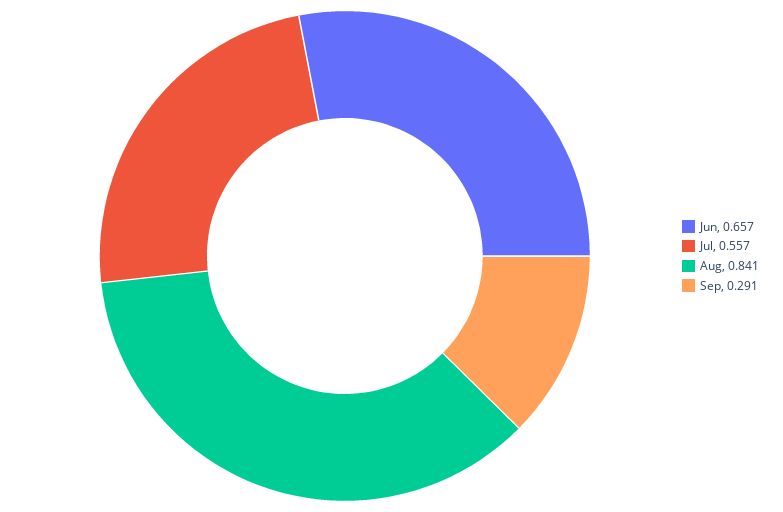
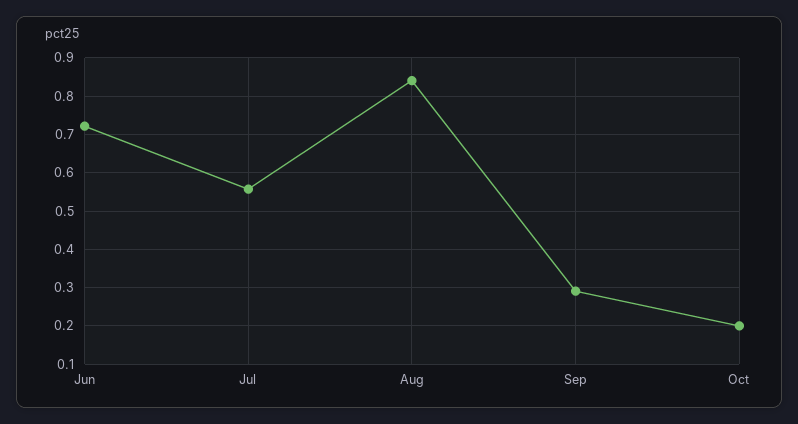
Jun: 0.657 -> 0.72
Oct: none -> 0.2

